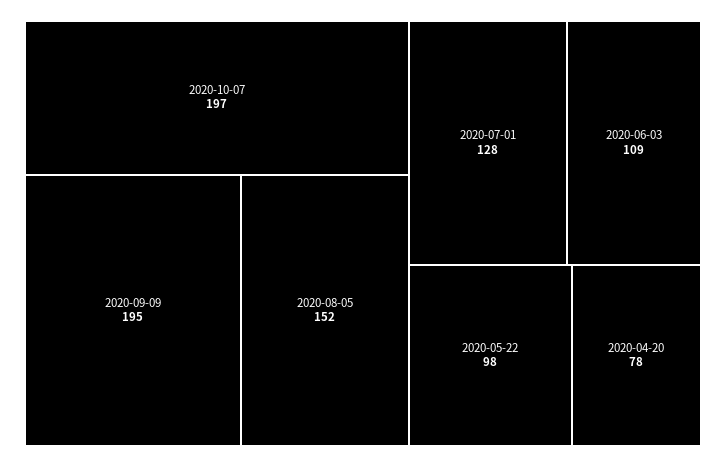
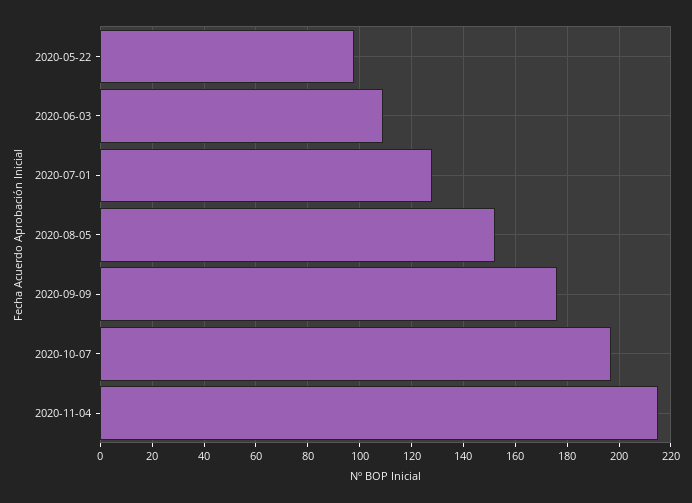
2020-09-09: 195 -> 175
2020-04-20: 78 -> none
2020-11-04: none -> 215

